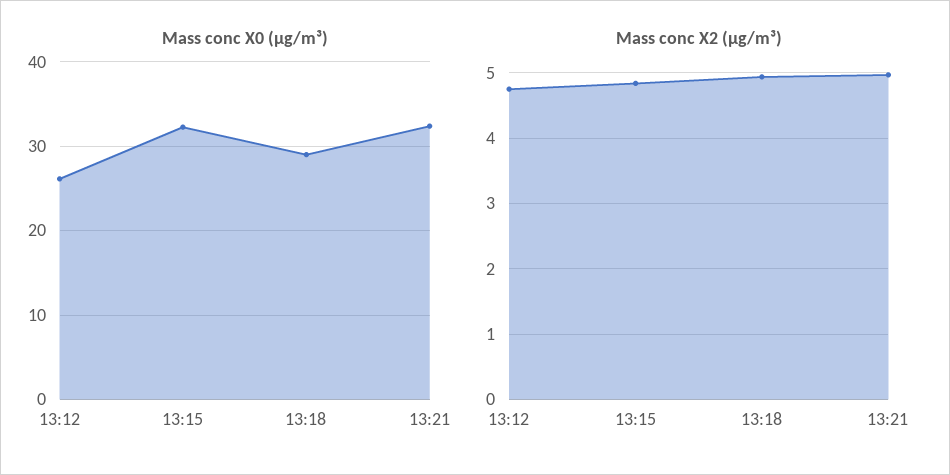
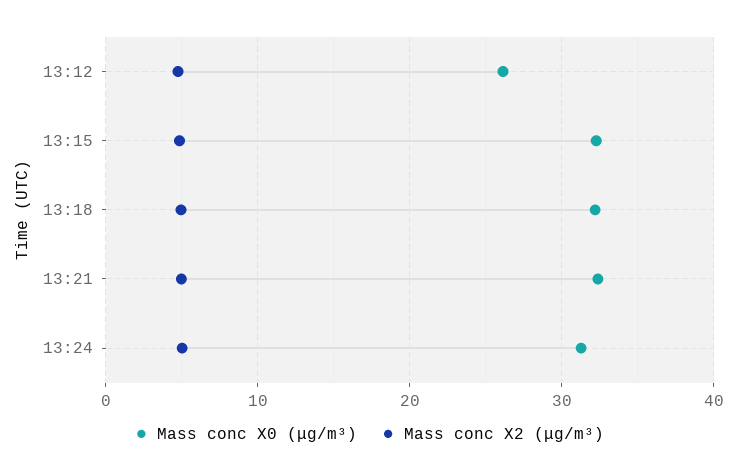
Mass conc X0 (μg/m³), 13:18: 29 -> 32
Mass conc X0 (μg/m³), 13:24: none -> 31
Mass conc X2 (μg/m³), 13:24: none -> 5

